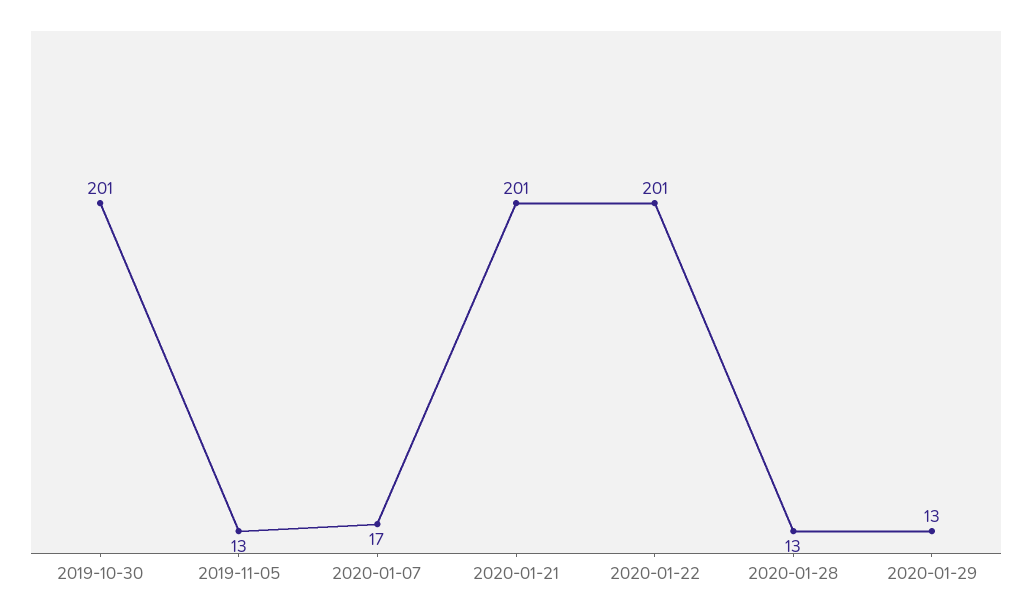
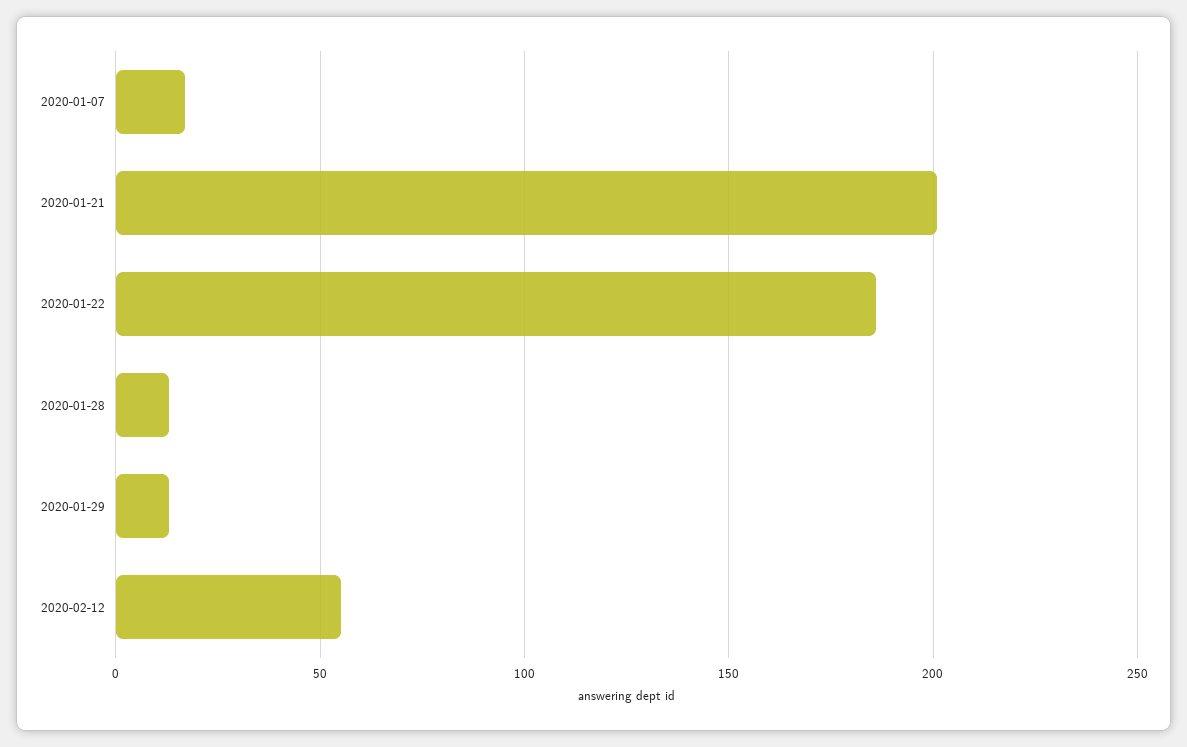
2019-10-30: 201 -> none
2019-11-05: 13 -> none
2020-01-22: 201 -> 185
2020-02-12: none -> 55

